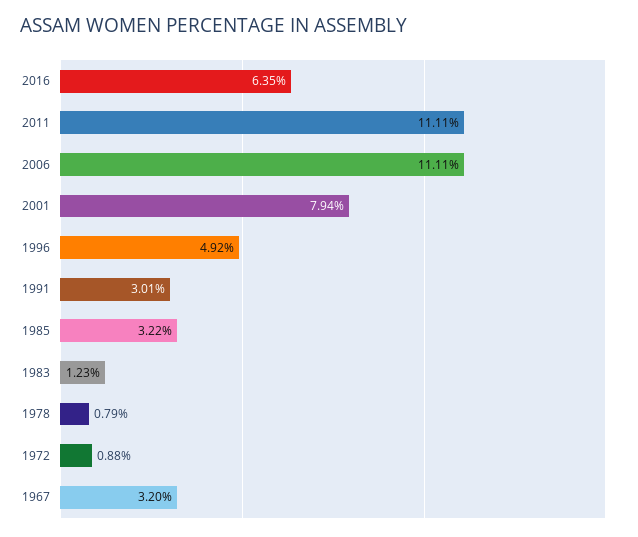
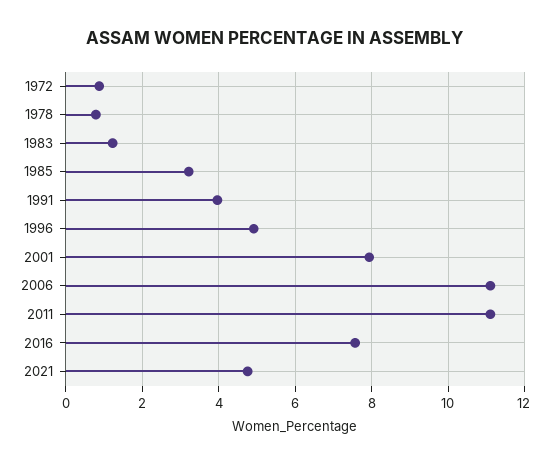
2016: 6.35 -> 7.6
1991: 3.01 -> 4
1967: 3.2 -> none
2021: none -> 4.8

